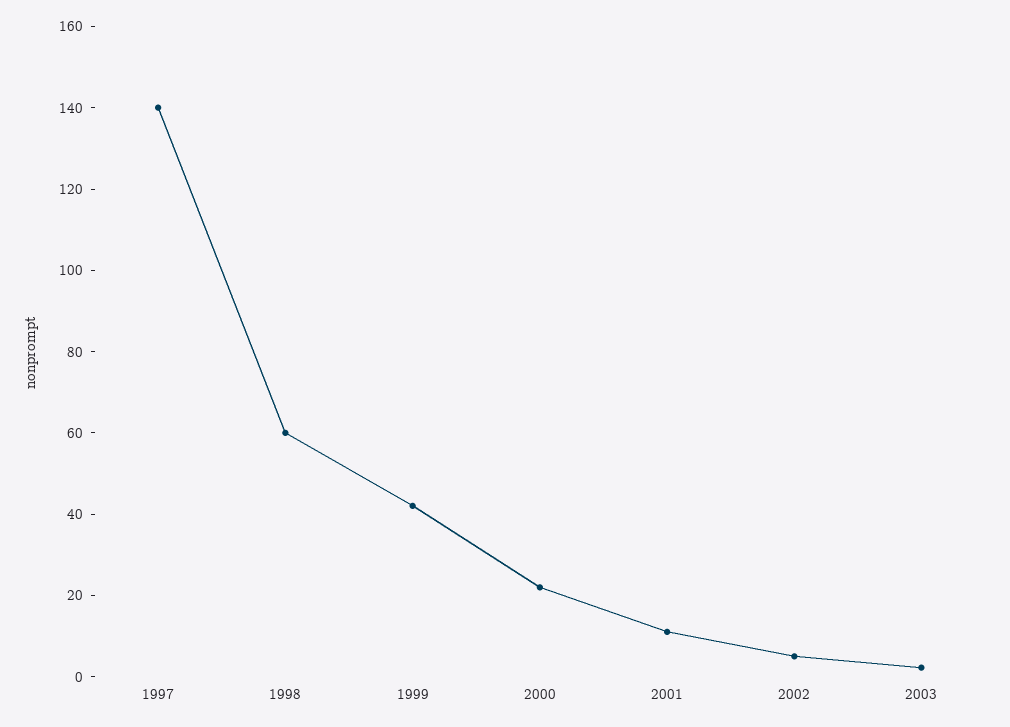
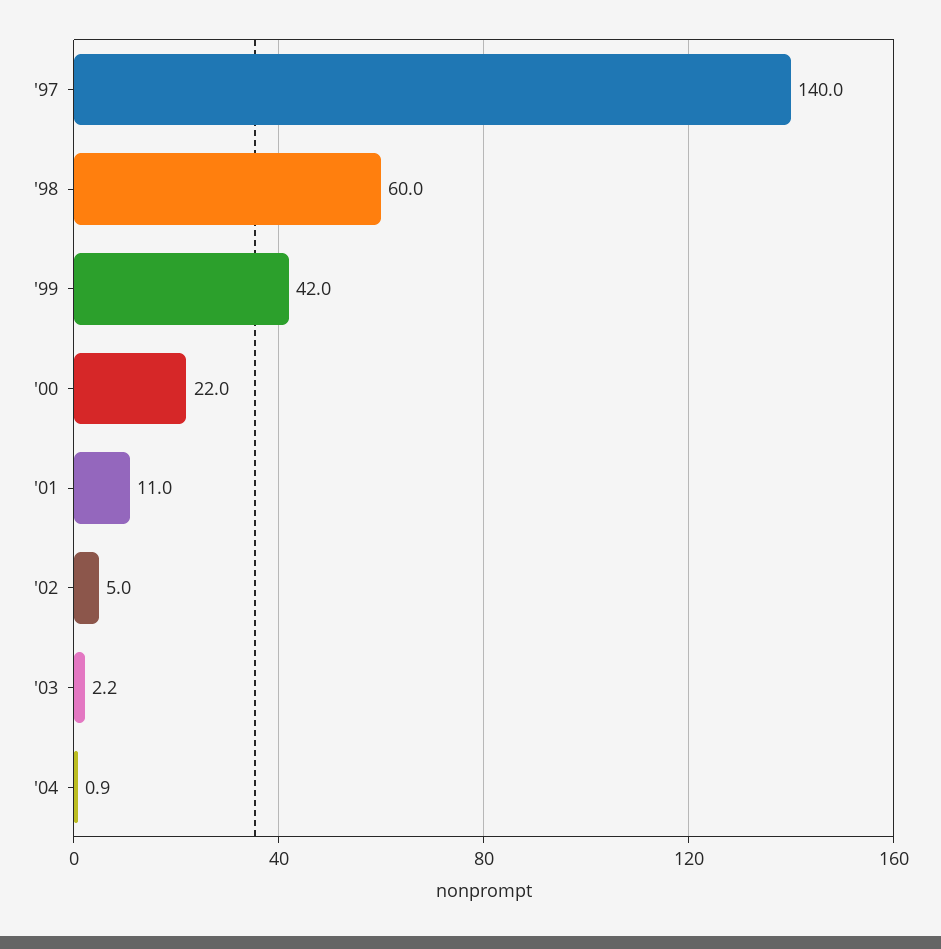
'04: none -> 0.9

